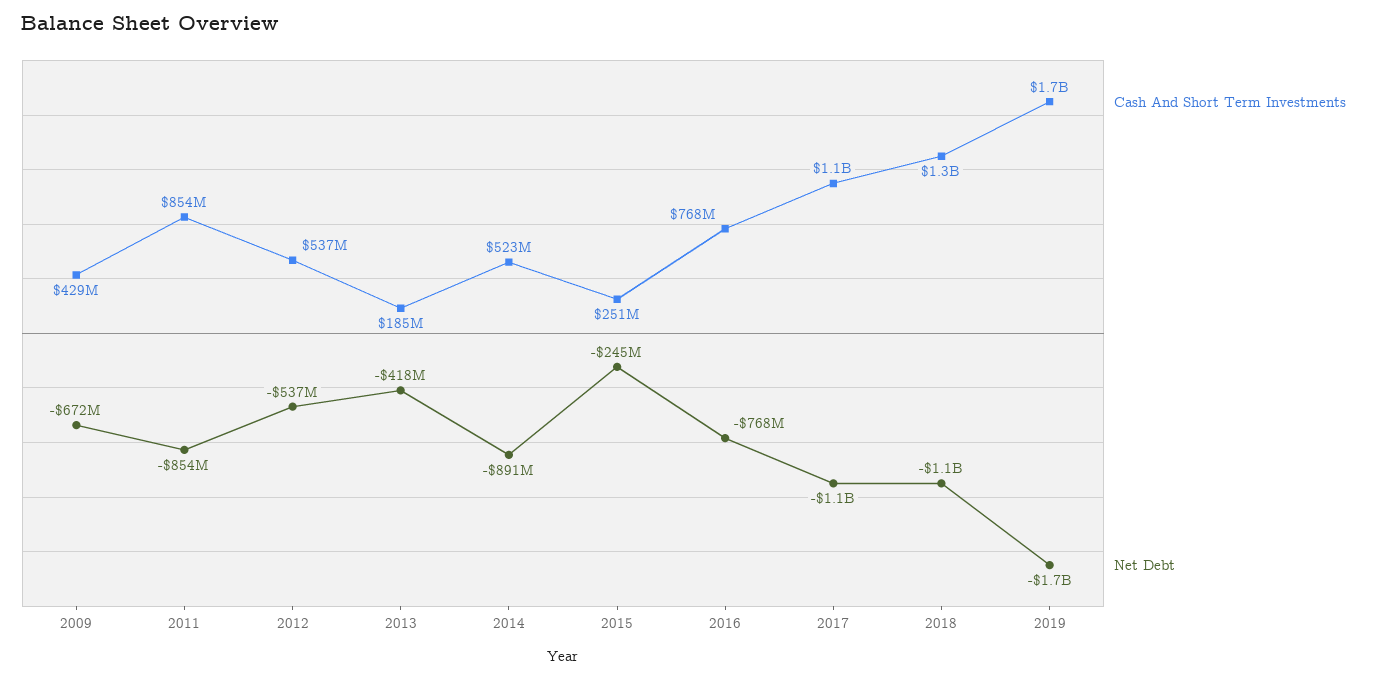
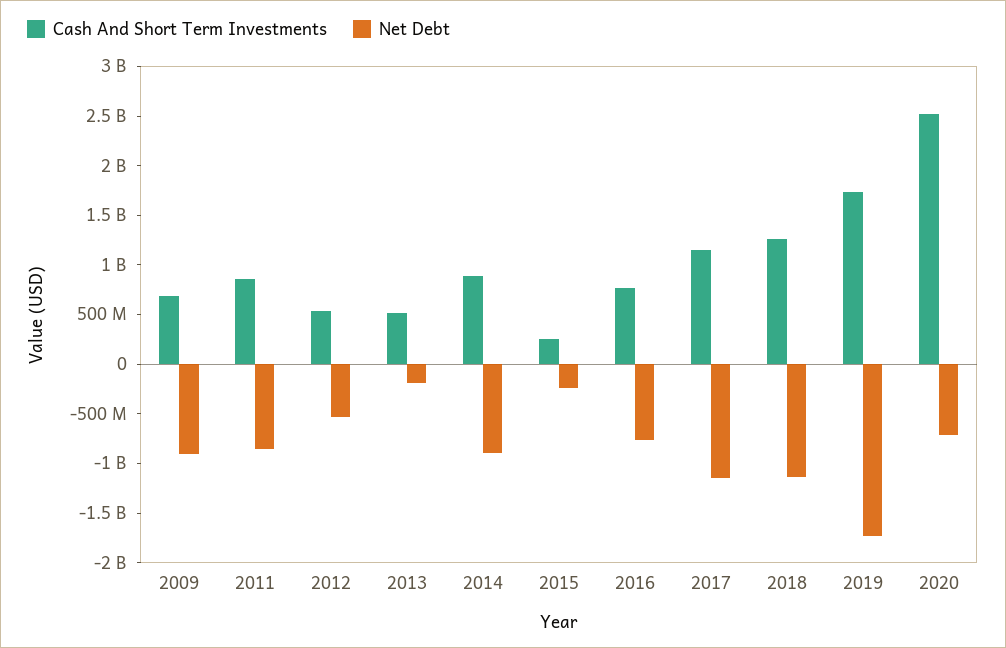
Cash And Short Term Investments, 2009: 429000000 -> 700000000
Net Debt, 2009: -672000000 -> -900000000
Cash And Short Term Investments, 2013: 185000000 -> 500000000
Net Debt, 2013: -418000000 -> -200000000
Cash And Short Term Investments, 2014: 523000000 -> 900000000
Cash And Short Term Investments, 2020: none -> 2500000000
Net Debt, 2020: none -> -700000000

